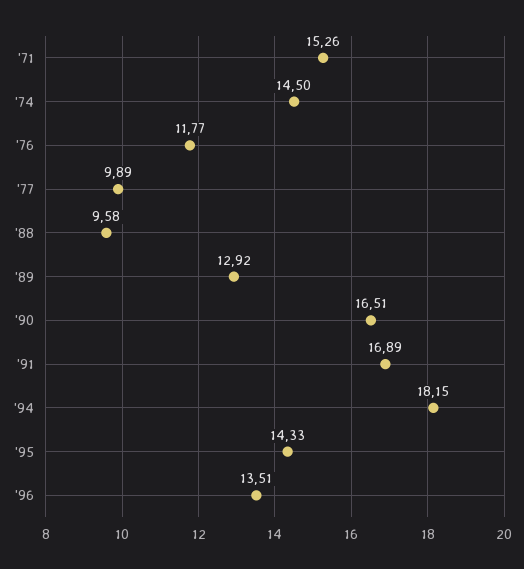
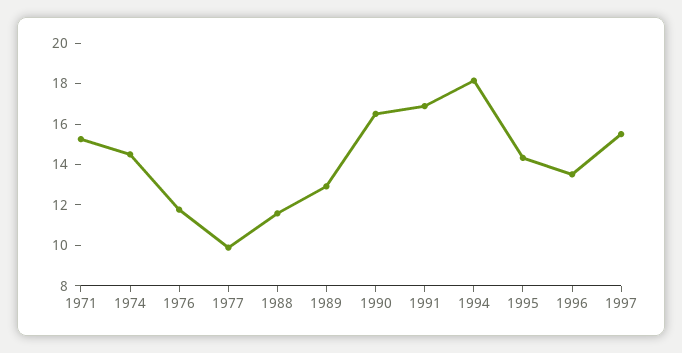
'88: 9.58 -> 11.5
1997: none -> 15.5

